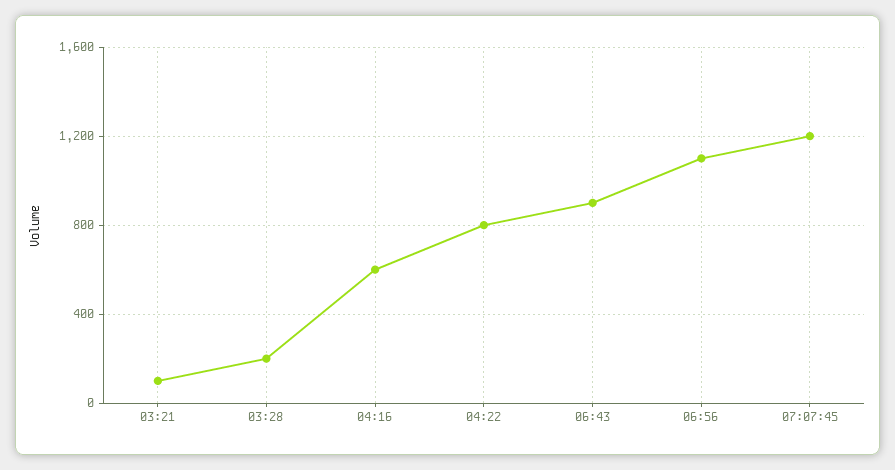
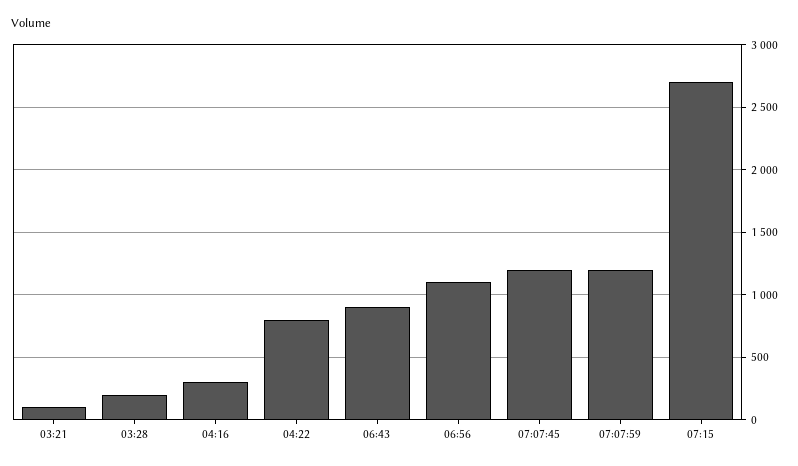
04:16: 600 -> 300
07:07:59: none -> 1200
07:15: none -> 2700

